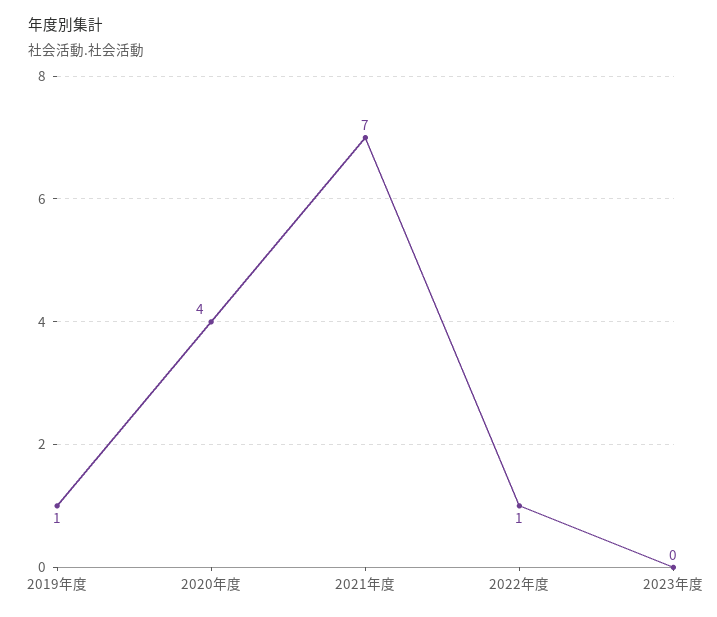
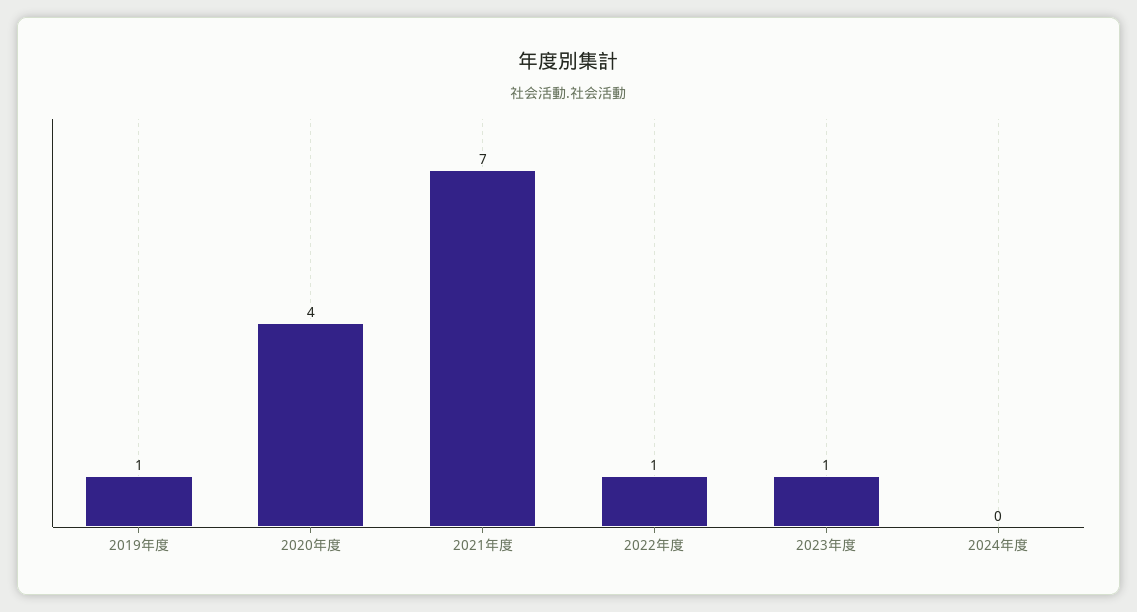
2023年度: 0 -> 1
2024年度: none -> 0

